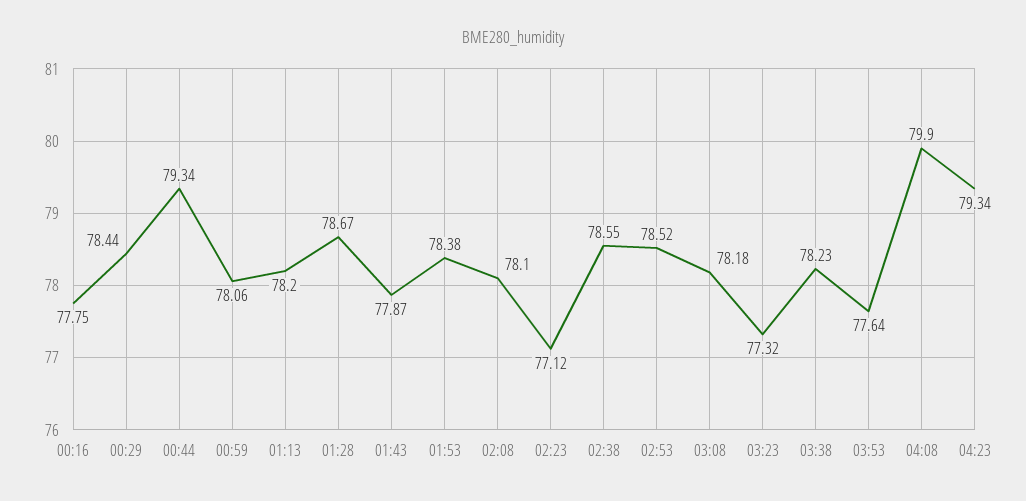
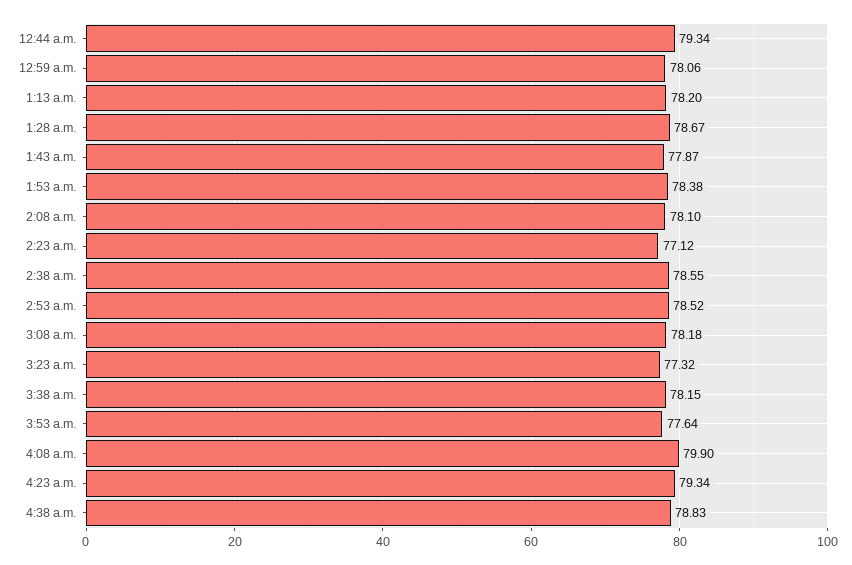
00:16: 77.75 -> none
00:29: 78.44 -> none
03:38: 78.23 -> 78.15
4:38 a.m.: none -> 78.83

